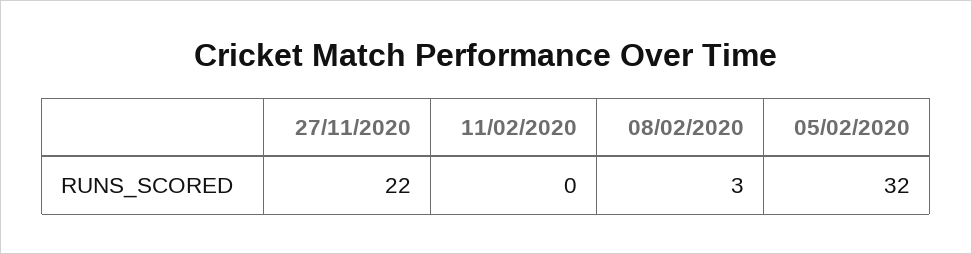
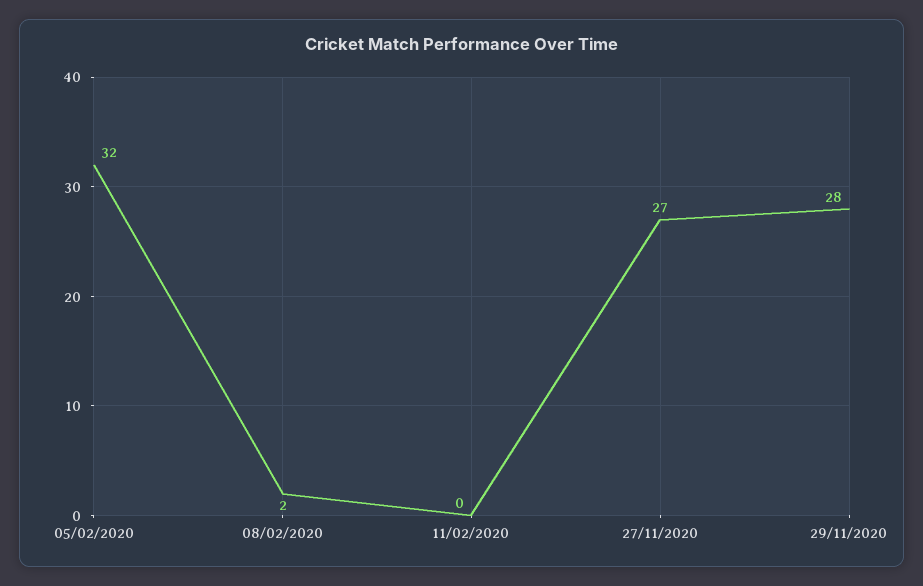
27/11/2020: 22 -> 27
08/02/2020: 3 -> 2
29/11/2020: none -> 28

